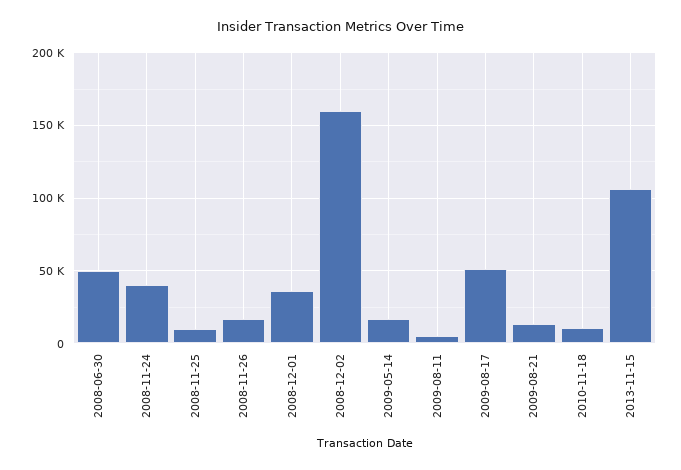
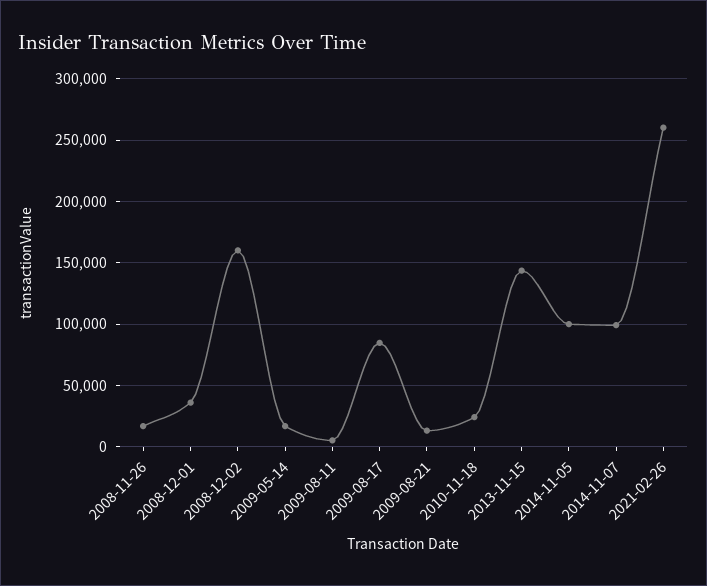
2008-06-30: 50000 -> none
2008-11-24: 40000 -> none
2008-11-25: 10000 -> none
2009-08-17: 50000 -> 85000
2010-11-18: 10000 -> 25000
2013-11-15: 105000 -> 145000
2014-11-05: none -> 100000
2014-11-07: none -> 100000
2021-02-26: none -> 260000

